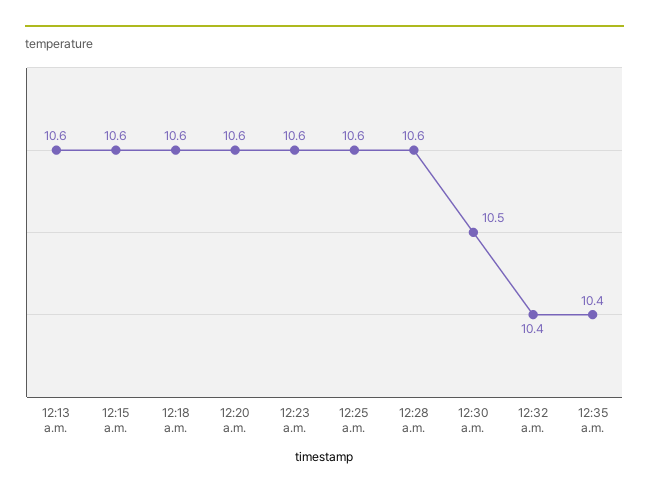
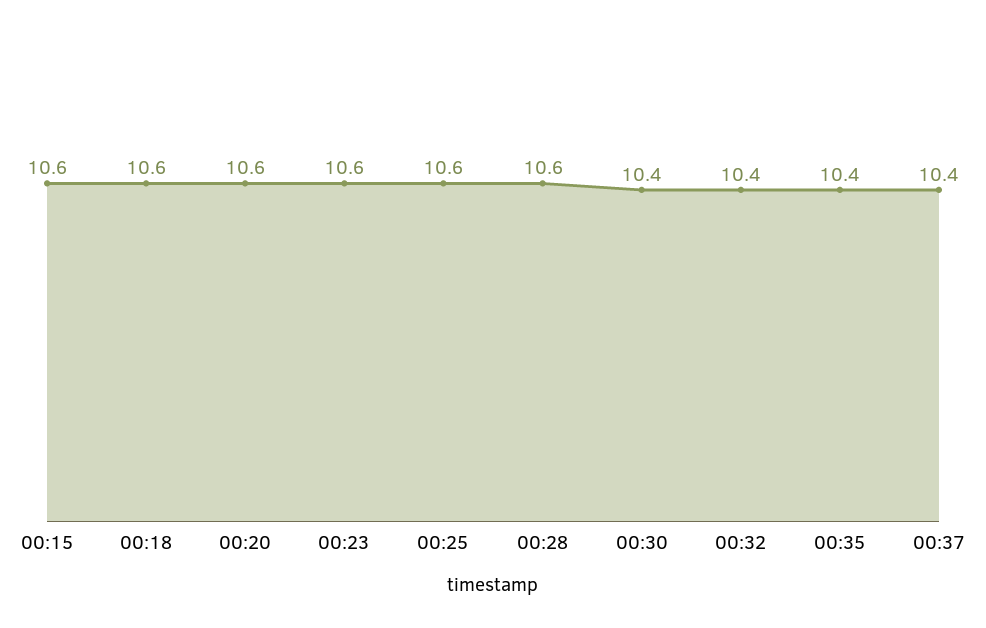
12:13 a.m.: 10.6 -> none
12:30 a.m.: 10.5 -> 10.4
00:37: none -> 10.4

